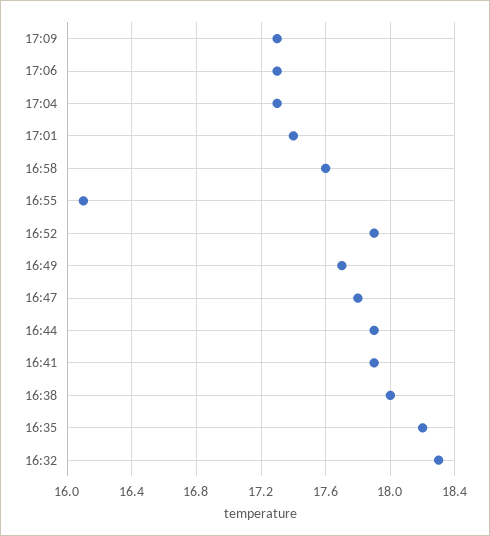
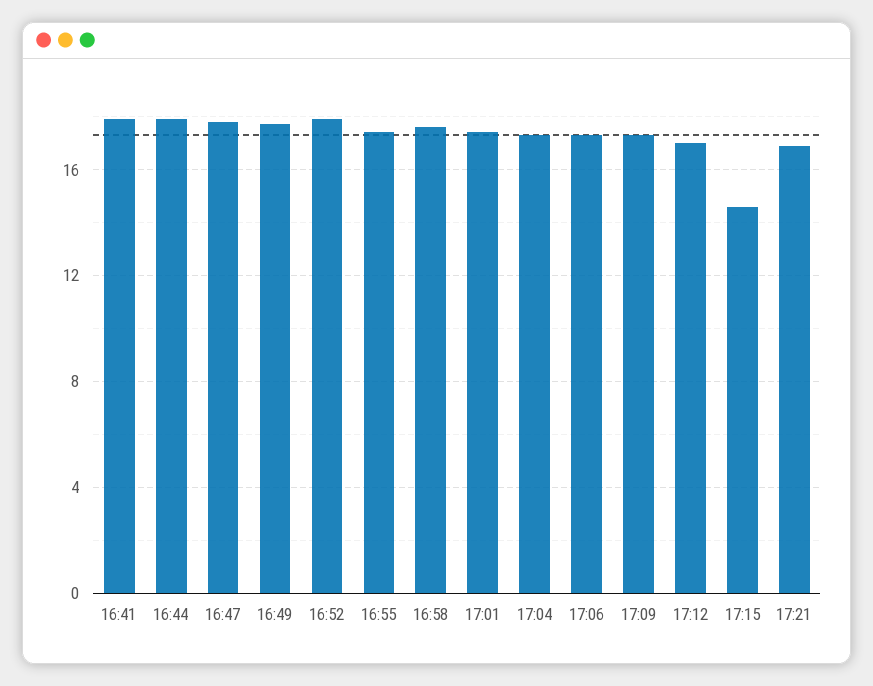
16:55: 16.1 -> 17.5
16:38: 18 -> none
16:35: 18.2 -> none
16:32: 18.3 -> none
17:12: none -> 17
17:15: none -> 14.5
17:21: none -> 17

